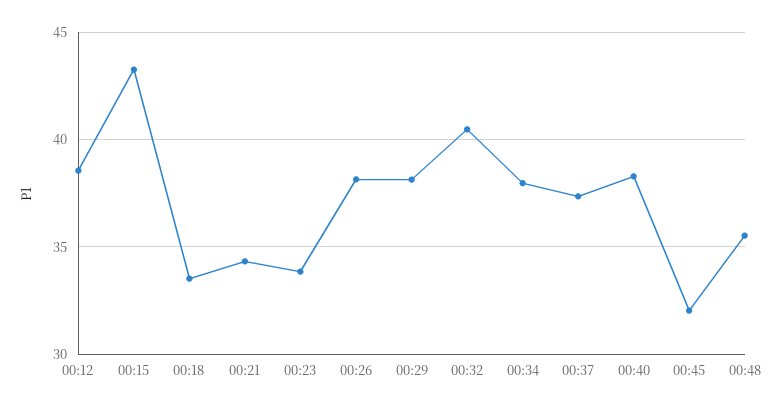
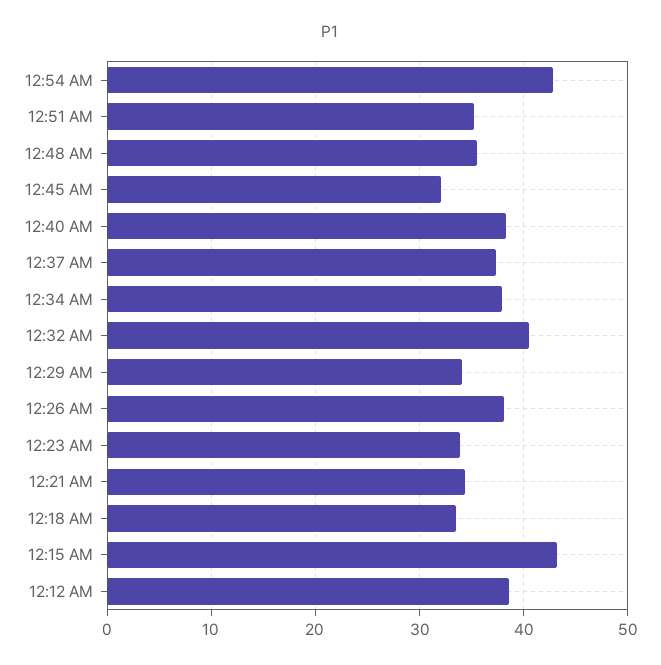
00:29: 38 -> 34
12:54 AM: none -> 43
12:51 AM: none -> 35

